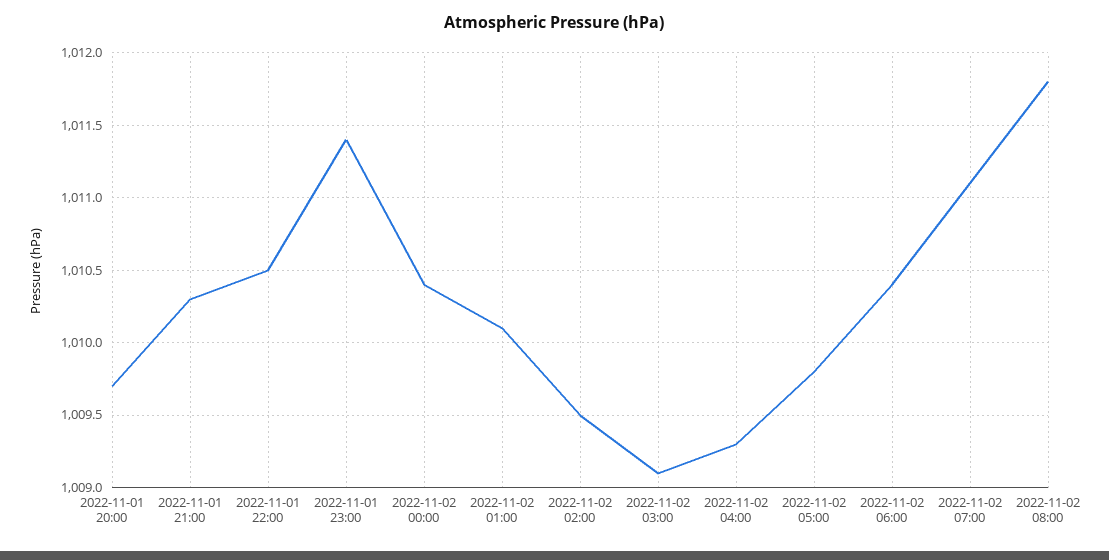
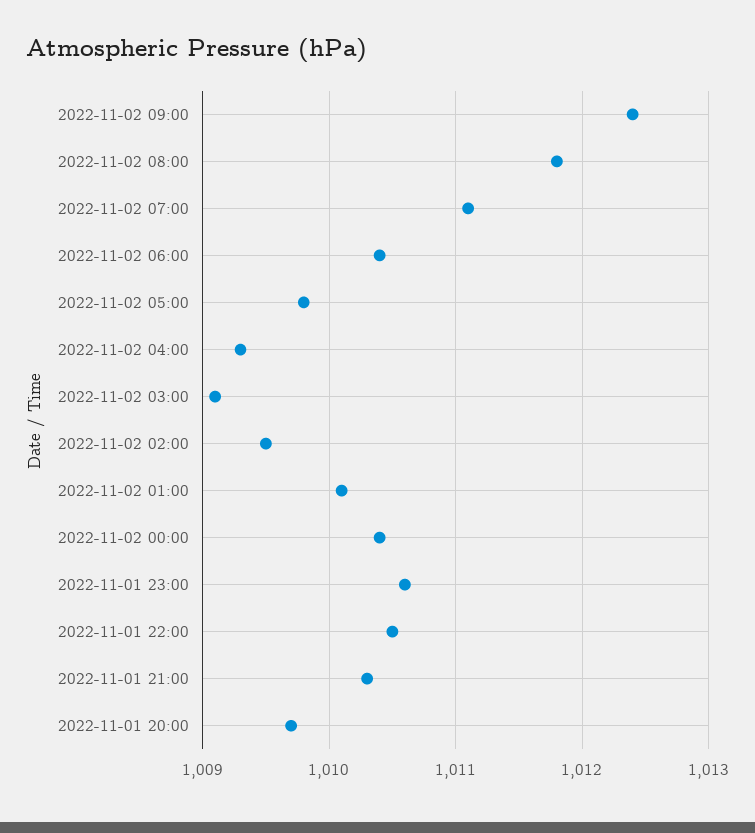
2022-11-01 23:00: 1011.4 -> 1010.6
2022-11-02 09:00: none -> 1012.4

